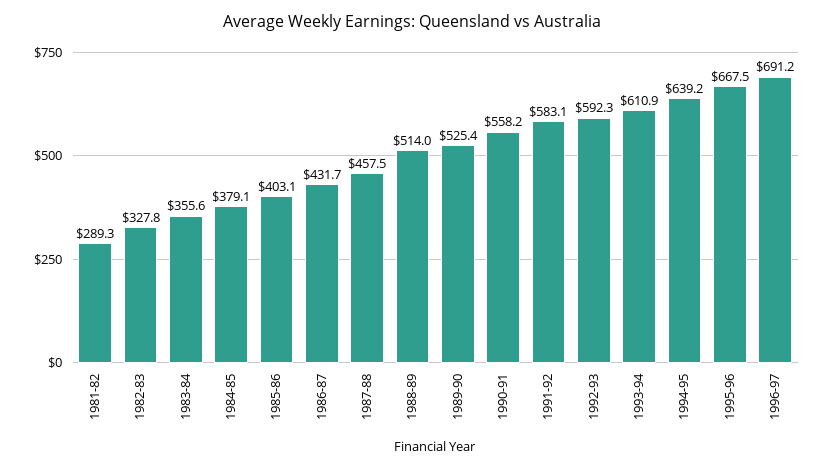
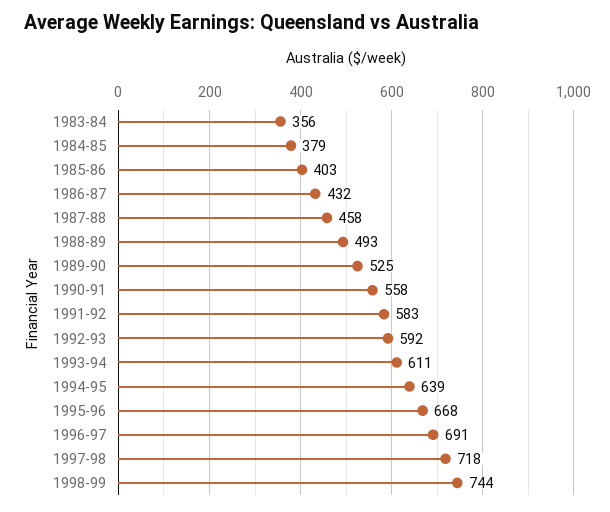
1981-82: 289.3 -> none
1982-83: 327.8 -> none
1988-89: 514 -> 493
1997-98: none -> 718
1998-99: none -> 744

